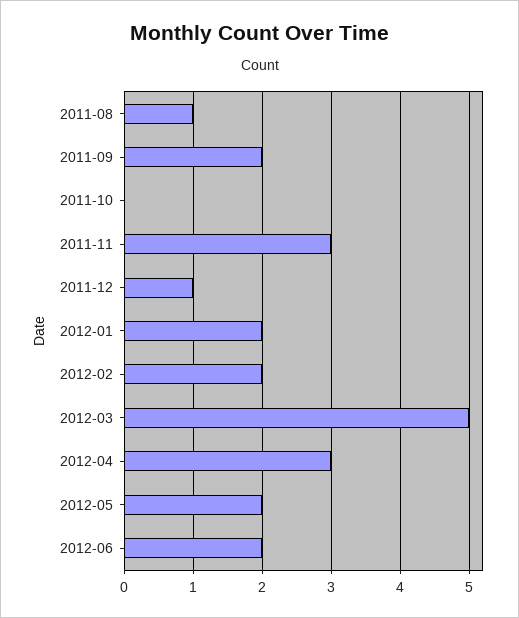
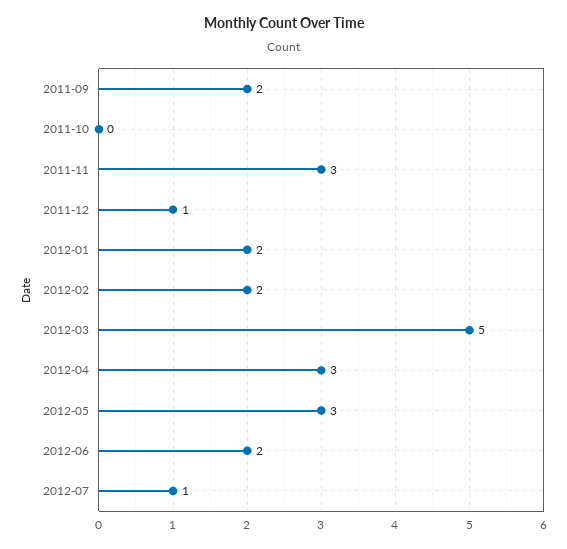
2011-08: 1 -> none
2012-05: 2 -> 3
2012-07: none -> 1

